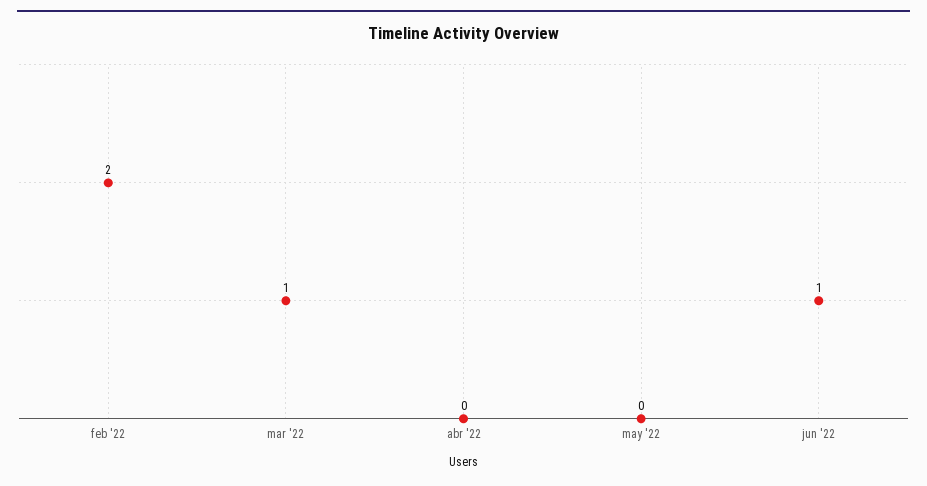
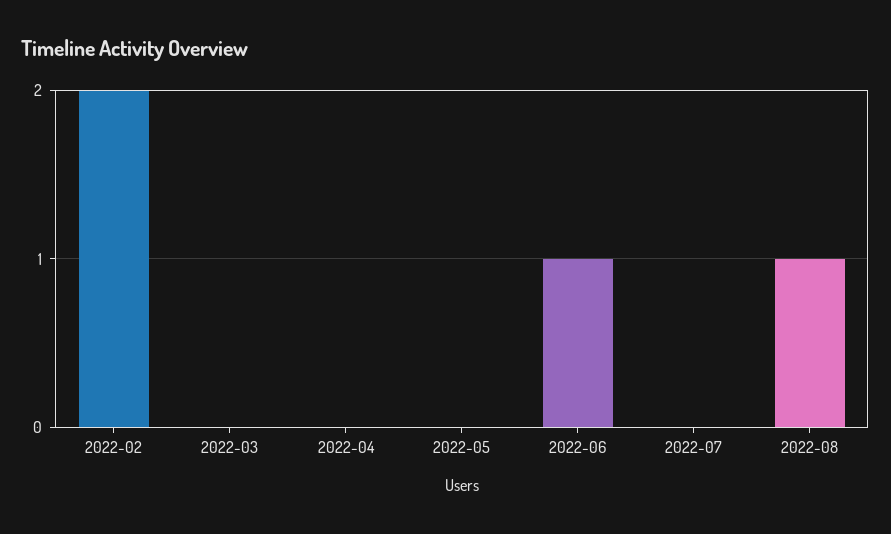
mar '22: 1 -> 0
2022-07: none -> 0
2022-08: none -> 1

